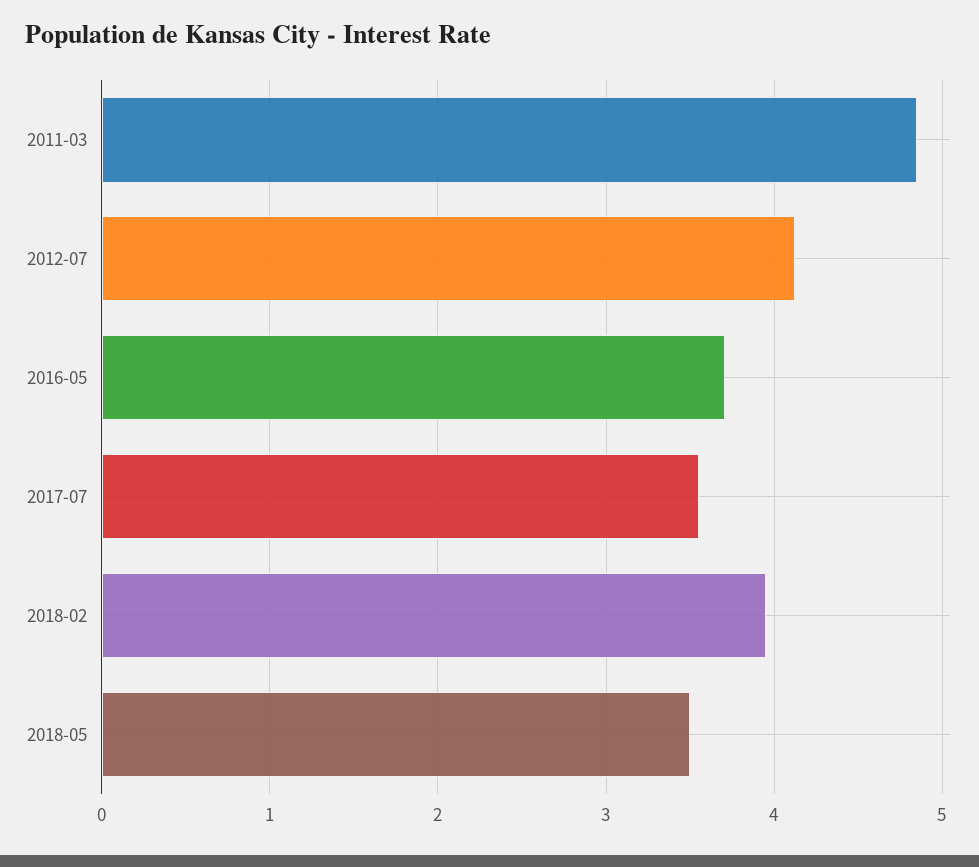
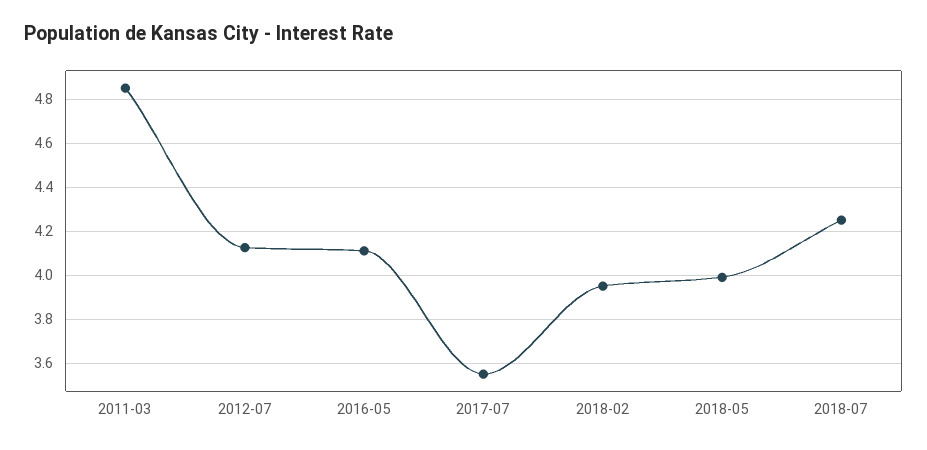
2016-05: 3.7 -> 4.1
2018-05: 3.5 -> 4
2018-07: none -> 4.25

